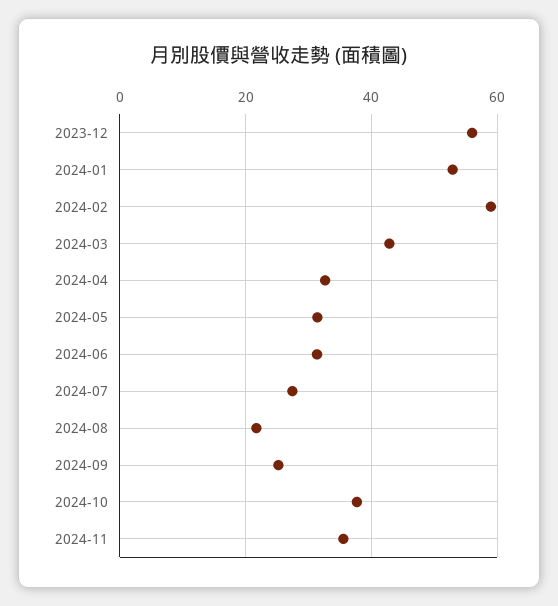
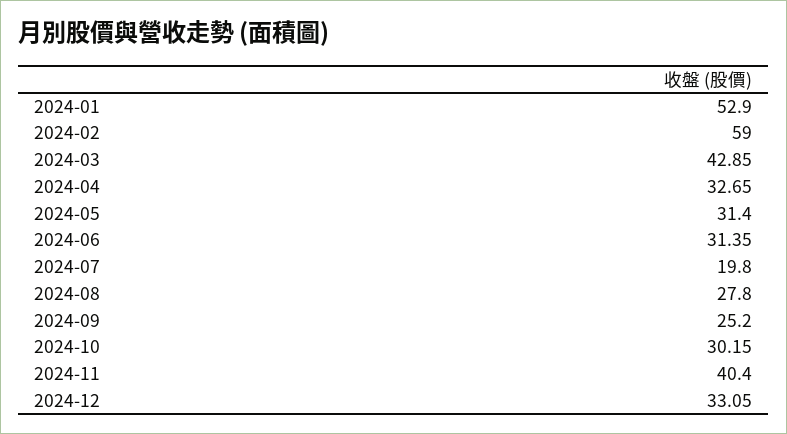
2023-12: 56 -> none
2024-07: 28 -> 19.8
2024-08: 22 -> 27.8
2024-10: 38 -> 30.15
2024-11: 36 -> 40.4
2024-12: none -> 33.05

